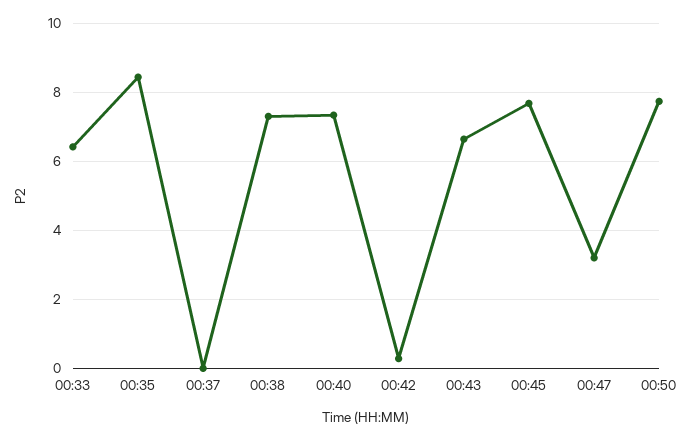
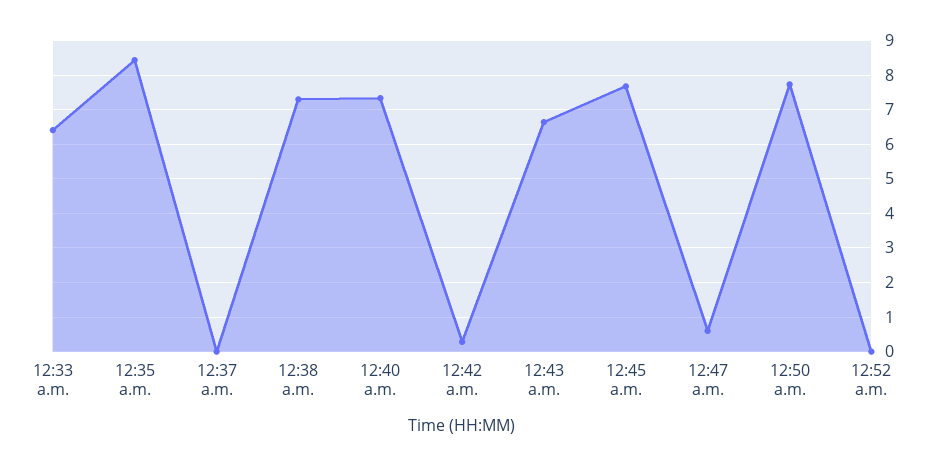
00:47: 3.2 -> 0.6
12:52 a.m.: none -> 0

